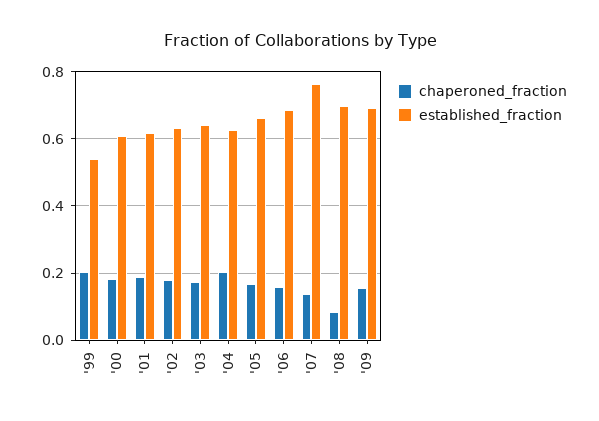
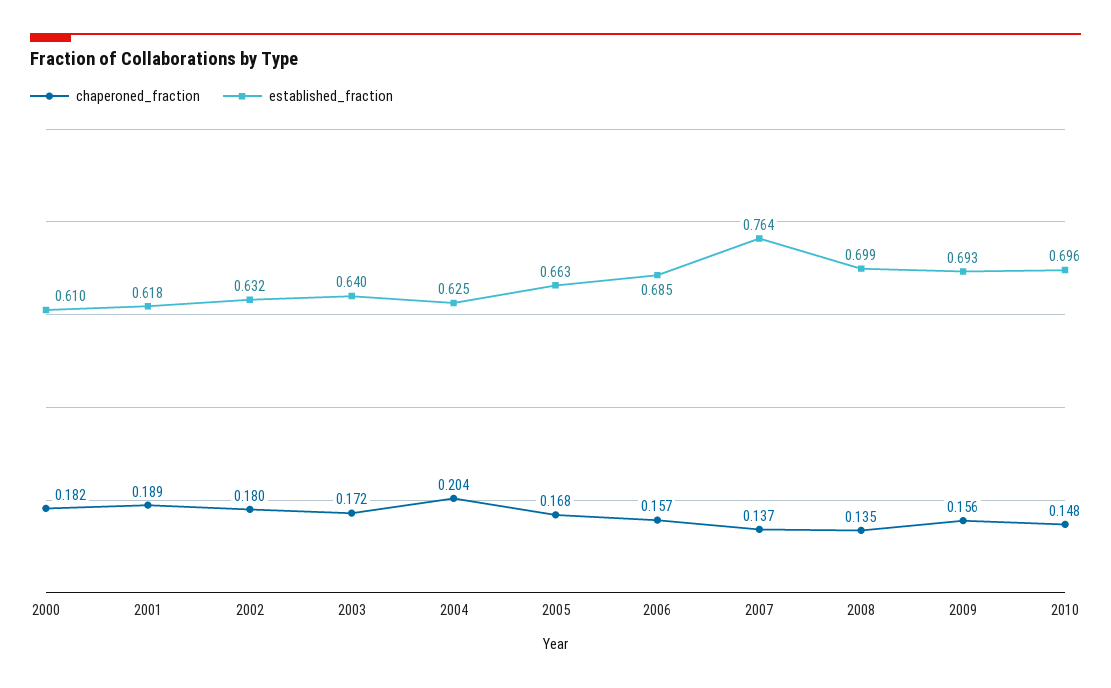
chaperoned_fraction, '99: 0.2 -> none
established_fraction, '99: 0.54 -> none
chaperoned_fraction, '08: 0.08 -> 0.135
chaperoned_fraction, 2010: none -> 0.148
established_fraction, 2010: none -> 0.696

